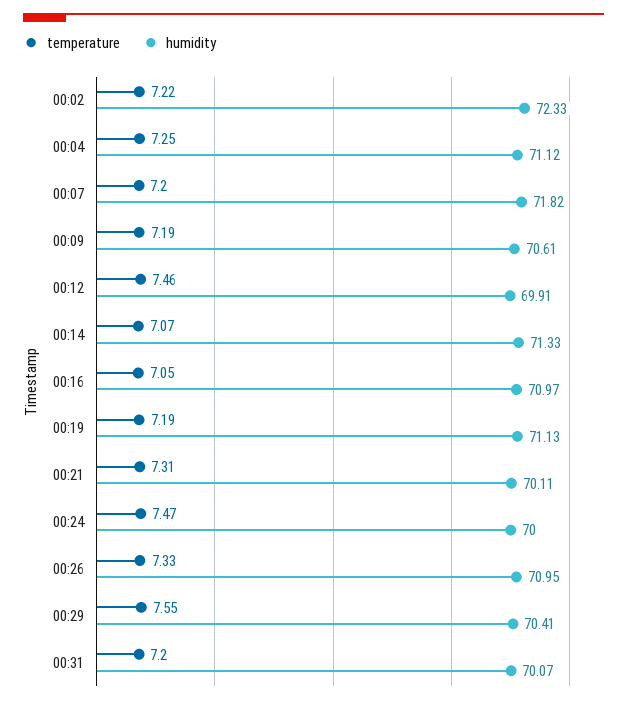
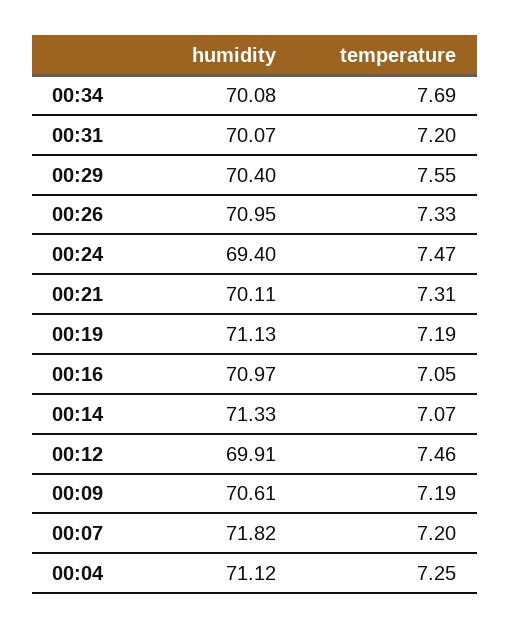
temperature, 00:02: 7.22 -> none
humidity, 00:02: 72.33 -> none
humidity, 00:24: 70 -> 69.4
humidity, 00:29: 70.41 -> 70.4
humidity, 00:34: none -> 70.08
temperature, 00:34: none -> 7.69

